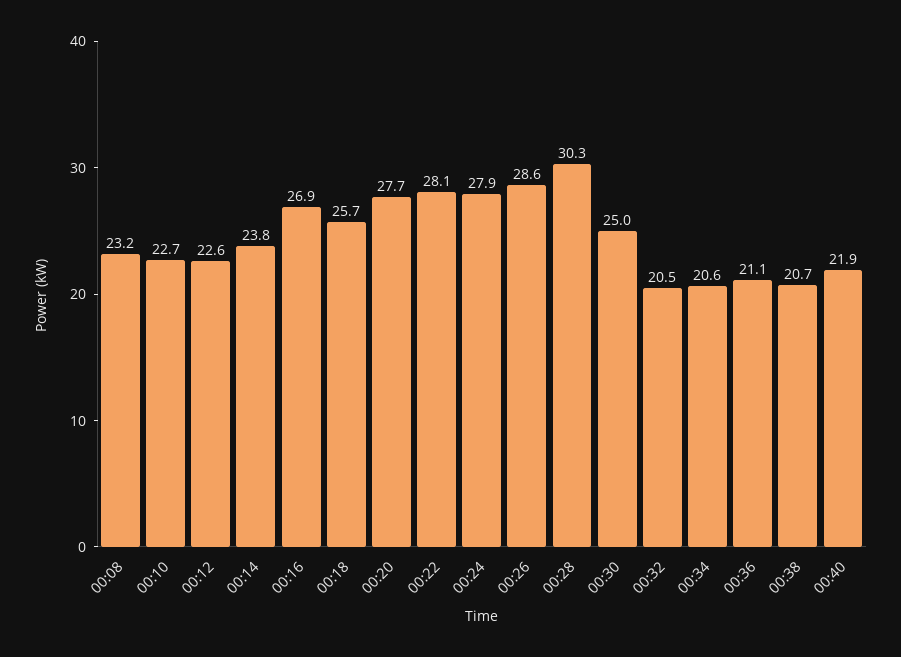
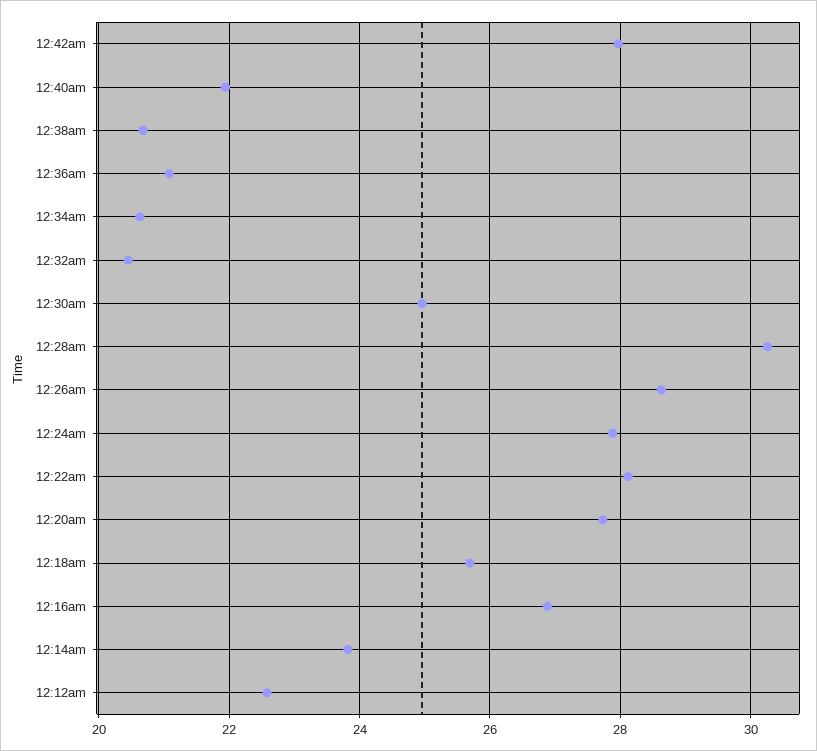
00:08: 23.2 -> none
00:10: 22.7 -> none
12:42am: none -> 28

